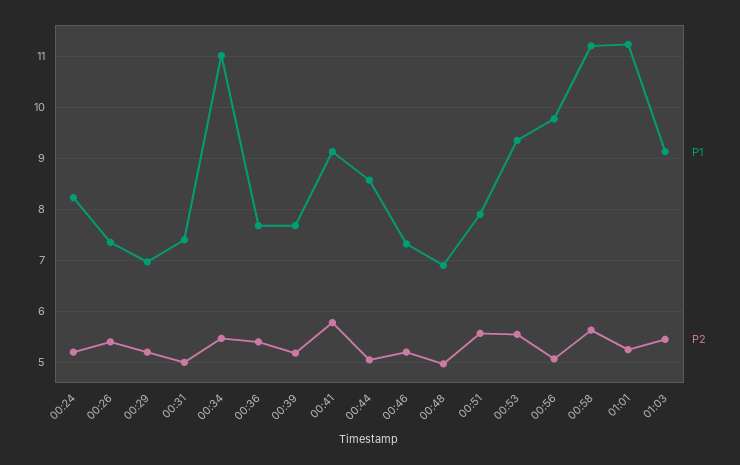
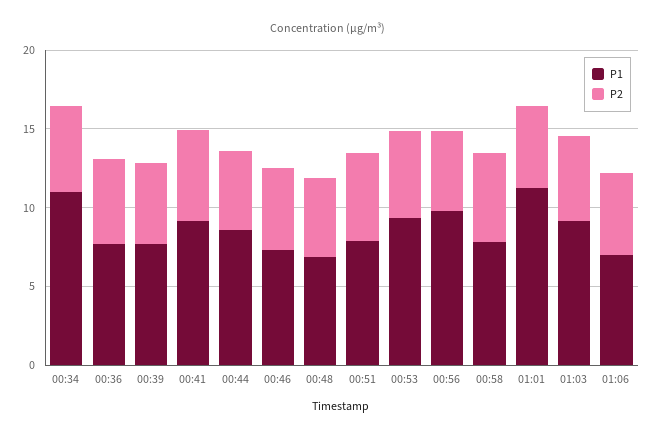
P1, 00:24: 8.2 -> none
P2, 00:24: 5.2 -> none
P1, 00:26: 7.4 -> none
P2, 00:26: 5.4 -> none
P1, 00:29: 7 -> none
P2, 00:29: 5.2 -> none
P1, 00:31: 7.4 -> none
P2, 00:31: 5 -> none
P1, 00:58: 11.2 -> 8
P1, 01:06: none -> 7
P2, 01:06: none -> 5

